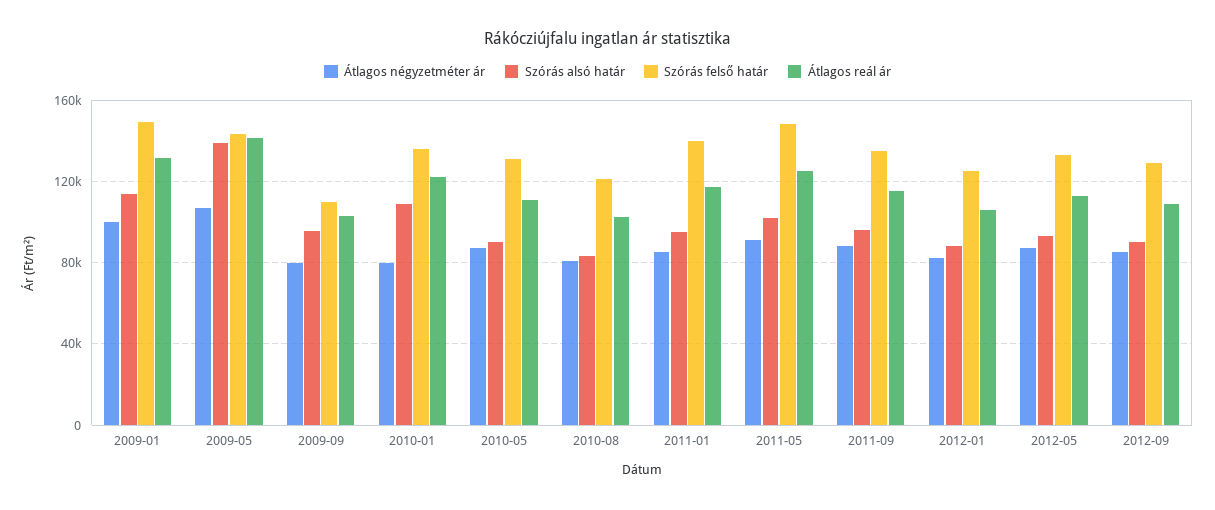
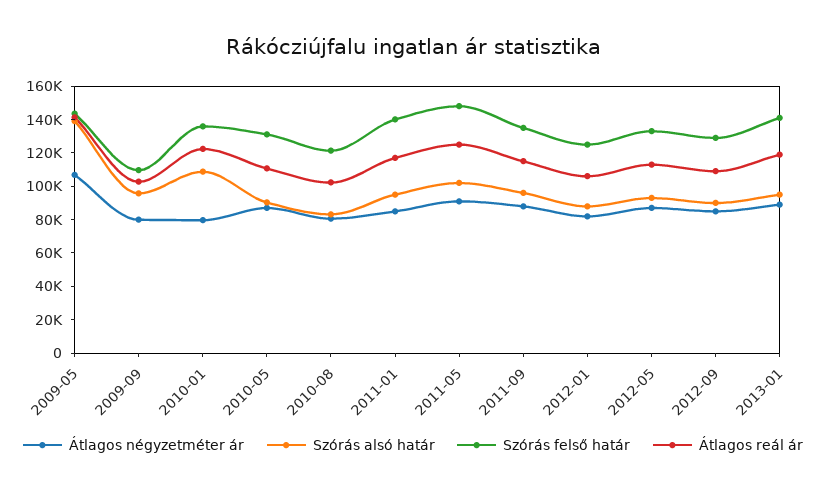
Átlagos négyzetméter ár, 2009-01: 100000 -> none
Szórás alsó határ, 2009-01: 115000 -> none
Szórás felső határ, 2009-01: 150000 -> none
Átlagos reál ár, 2009-01: 130000 -> none
Átlagos négyzetméter ár, 2013-01: none -> 90000
Szórás alsó határ, 2013-01: none -> 95000
Szórás felső határ, 2013-01: none -> 140000
Átlagos reál ár, 2013-01: none -> 120000

